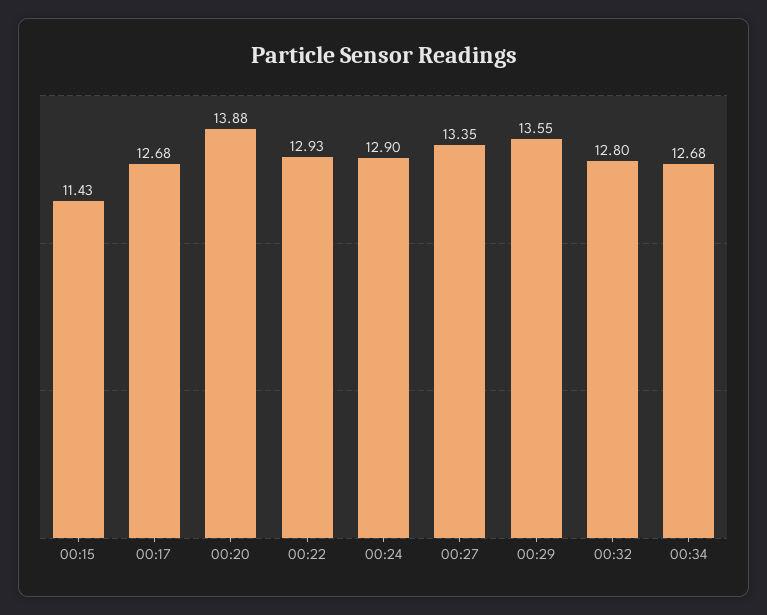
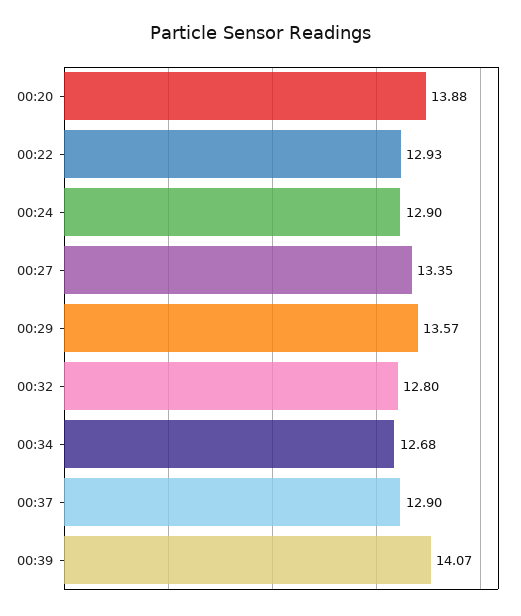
00:15: 11.43 -> none
00:17: 12.68 -> none
00:29: 13.55 -> 13.57
00:37: none -> 12.9
00:39: none -> 14.07

